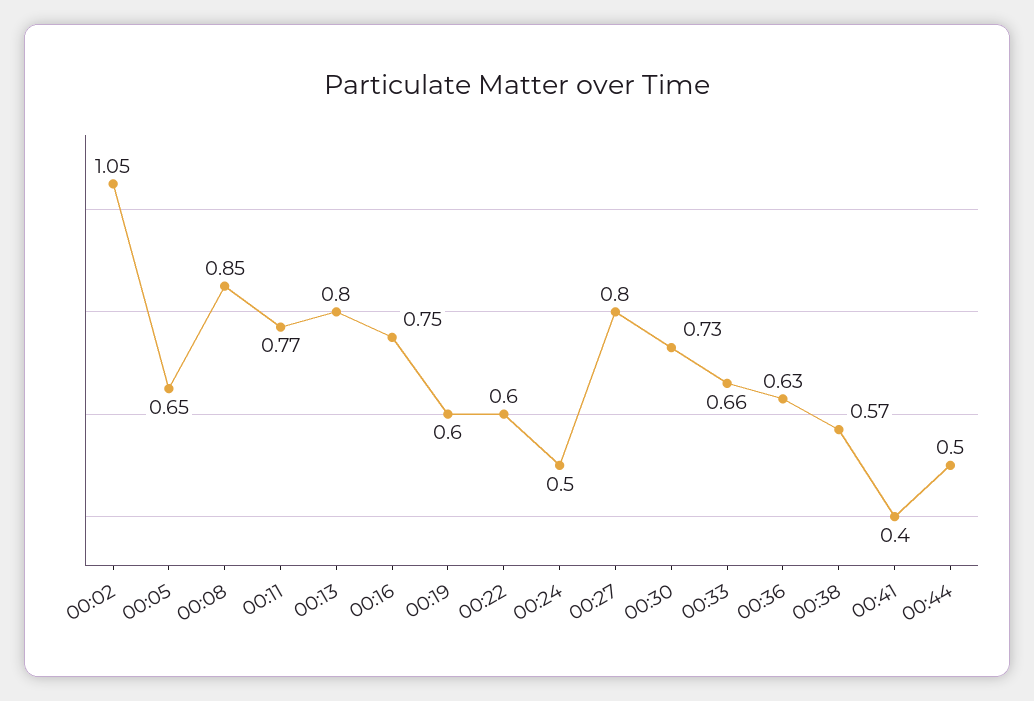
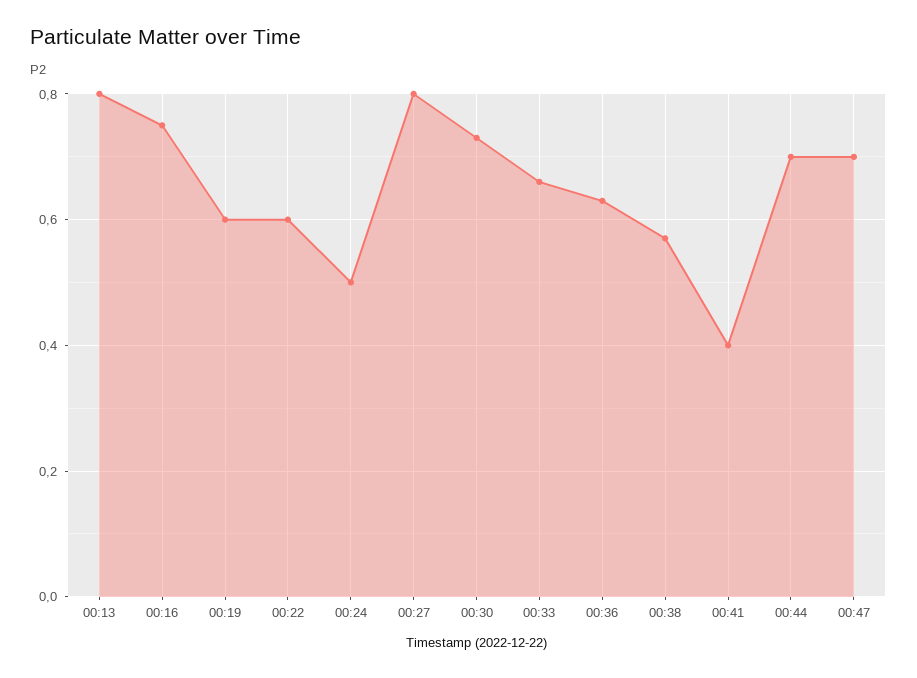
00:02: 1.05 -> none
00:05: 0.65 -> none
00:08: 0.85 -> none
00:11: 0.77 -> none
00:44: 0.5 -> 0.7
00:47: none -> 0.7

